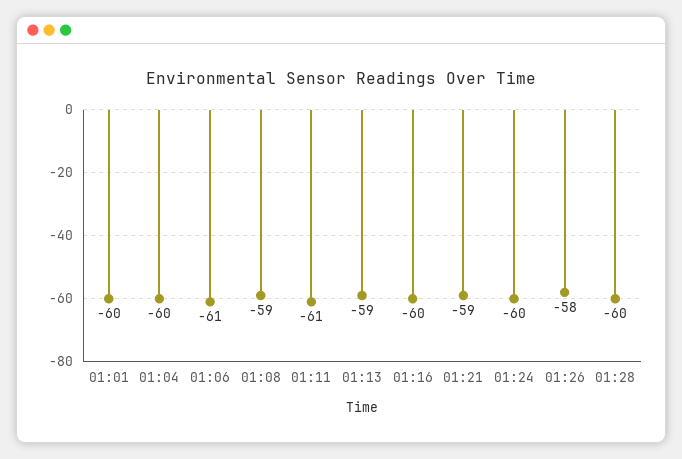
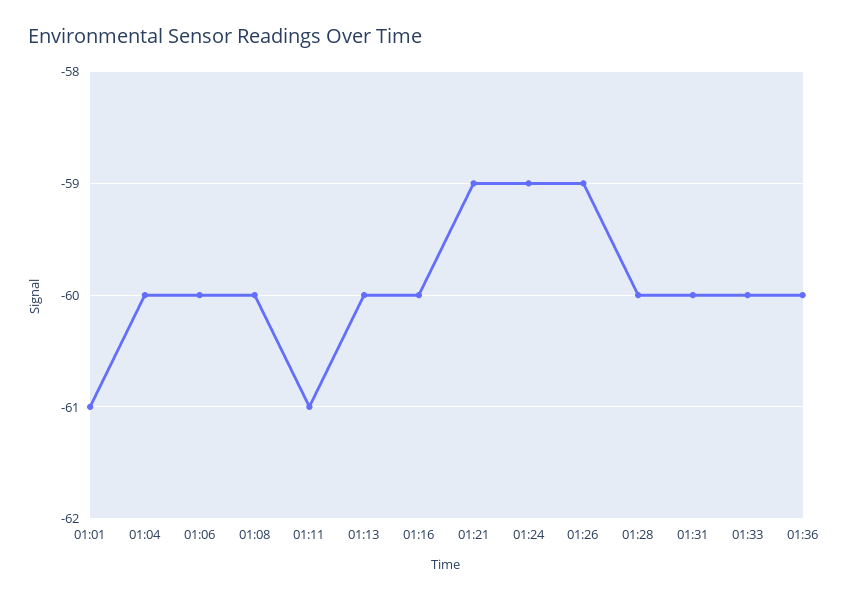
01:01: -60 -> -61
01:06: -61 -> -60
01:08: -59 -> -60
01:13: -59 -> -60
01:24: -60 -> -59
01:26: -58 -> -59
01:31: none -> -60
01:33: none -> -60
01:36: none -> -60

